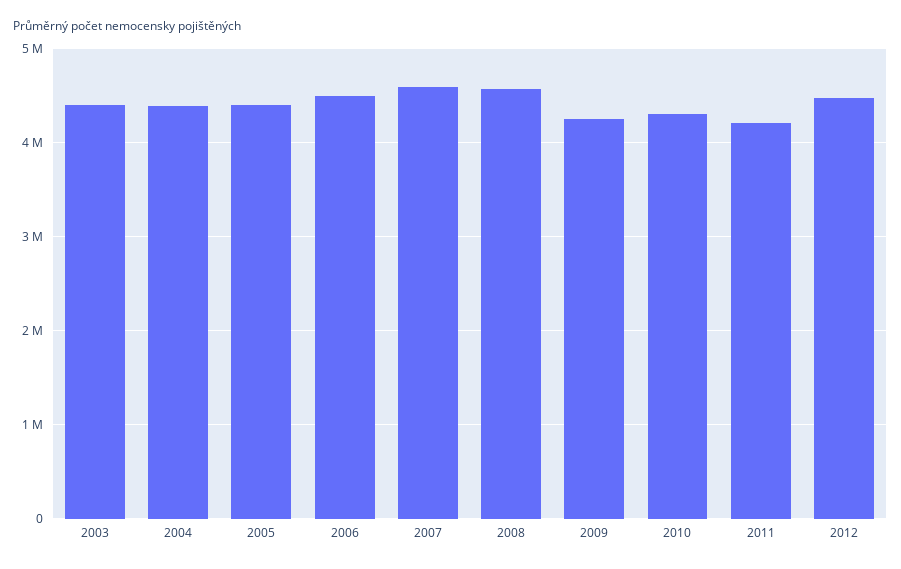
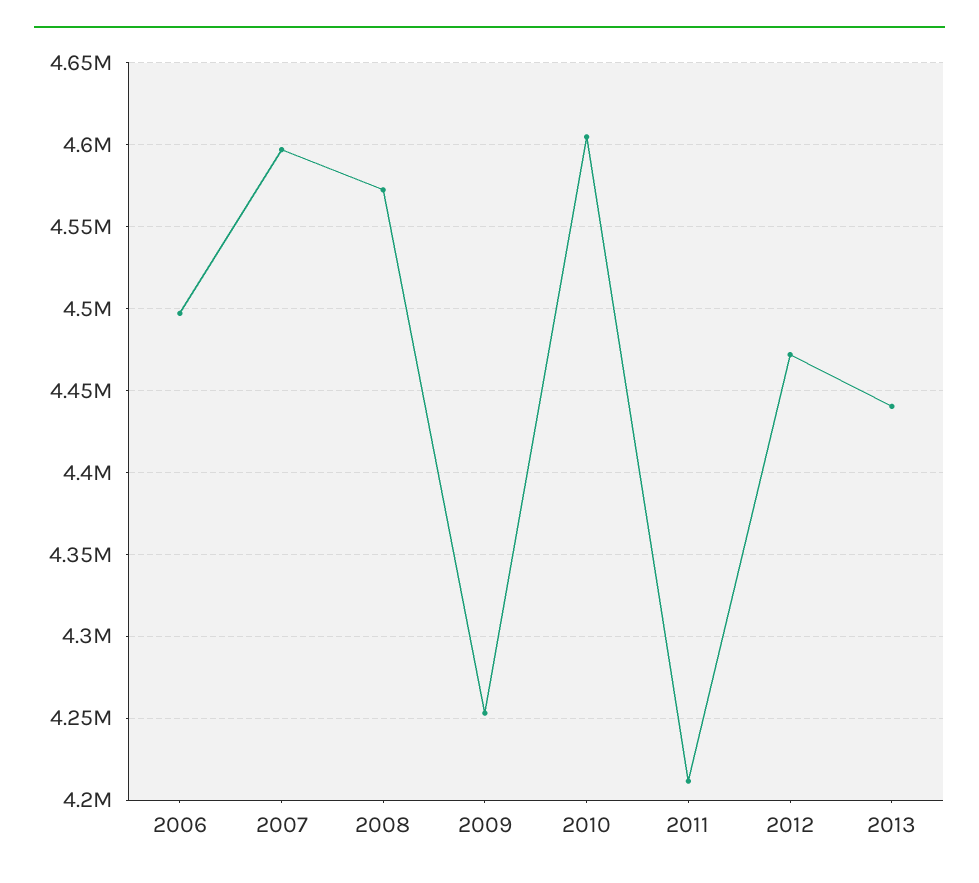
2003: 4400000 -> none
2004: 4400000 -> none
2005: 4400000 -> none
2010: 4300000 -> 4605000
2013: none -> 4440000

